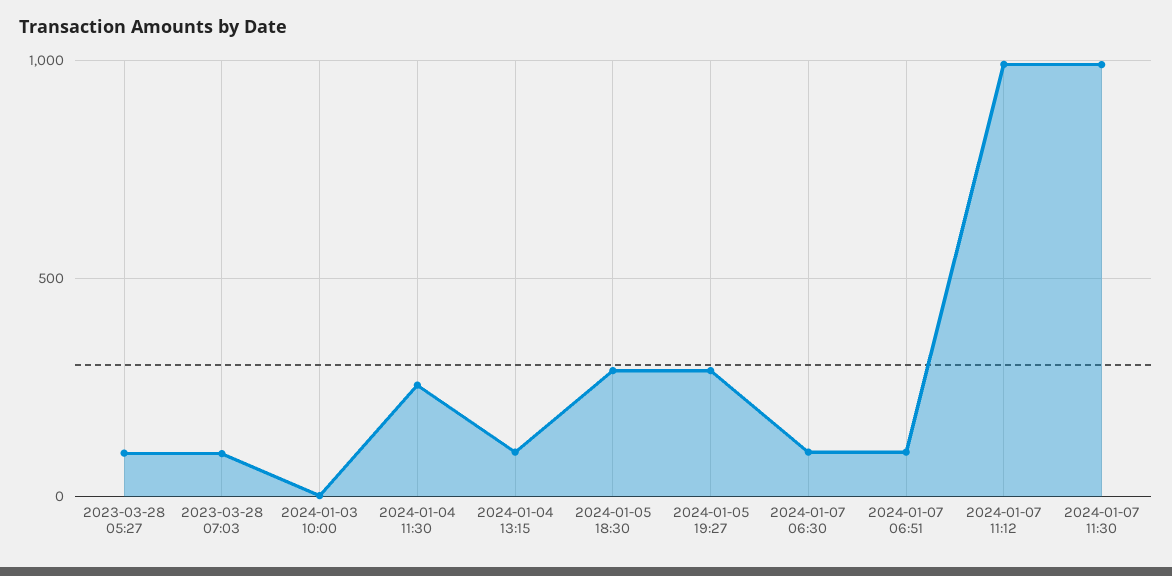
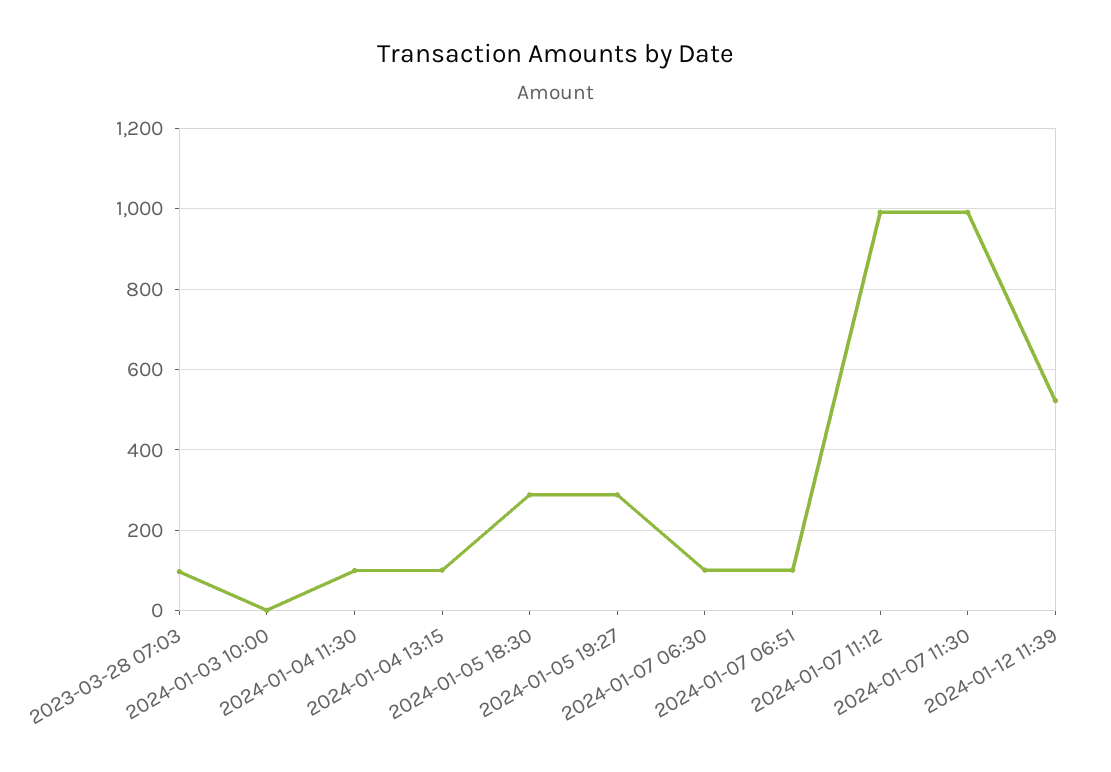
2023-03-28 05:27: 100 -> none
2024-01-04 11:30: 250 -> 100
2024-01-12 11:39: none -> 520

